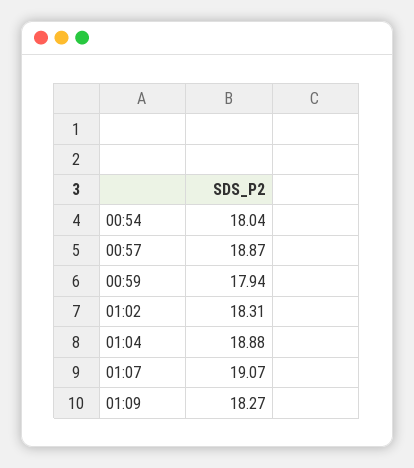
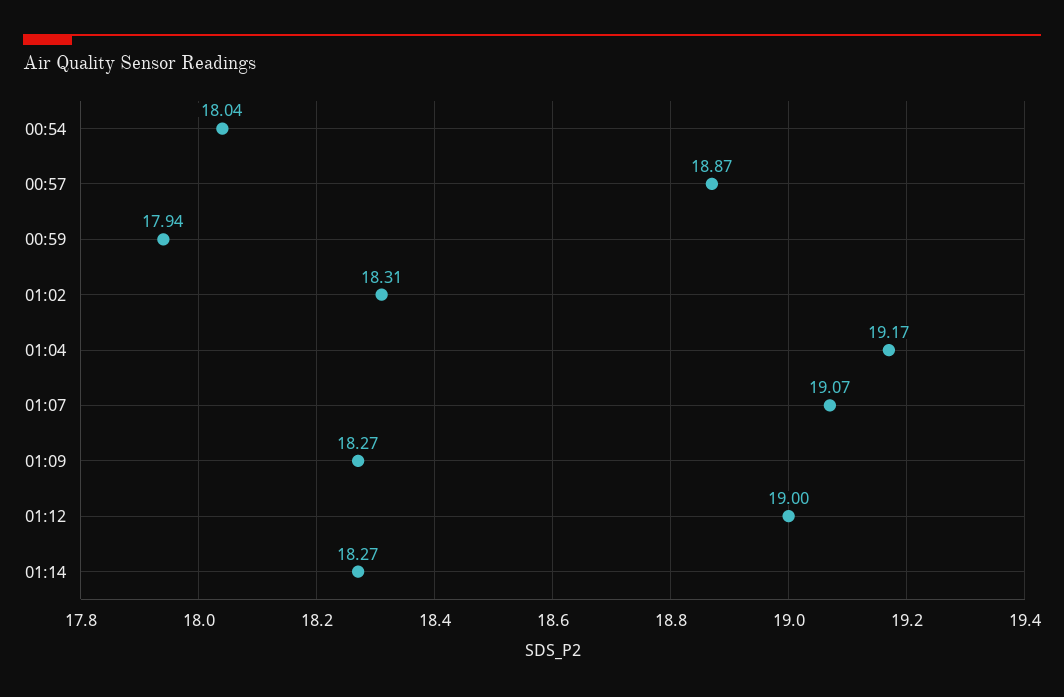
01:04: 18.88 -> 19.17
01:12: none -> 19
01:14: none -> 18.27

